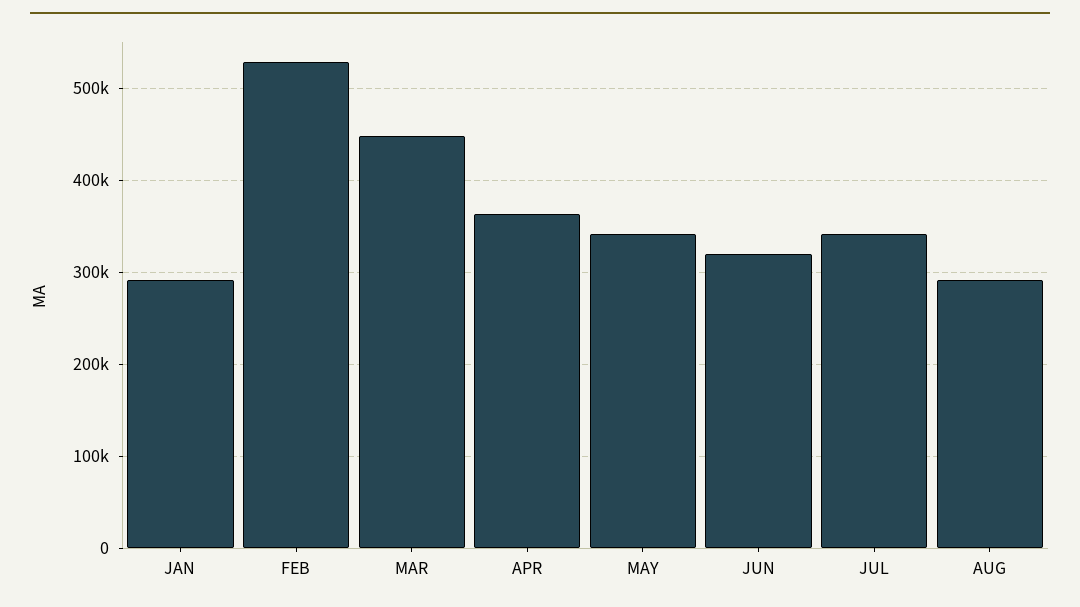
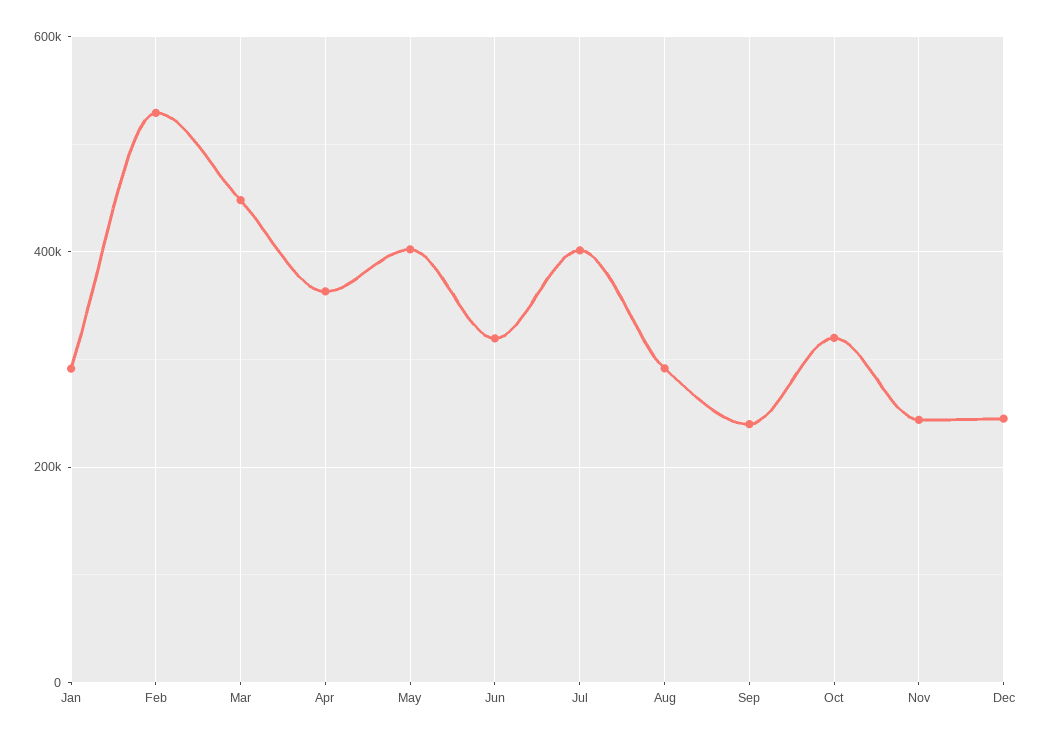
MAY: 340000 -> 400000
JUL: 340000 -> 400000
Sep: none -> 240000
Oct: none -> 320000
Nov: none -> 240000
Dec: none -> 240000

